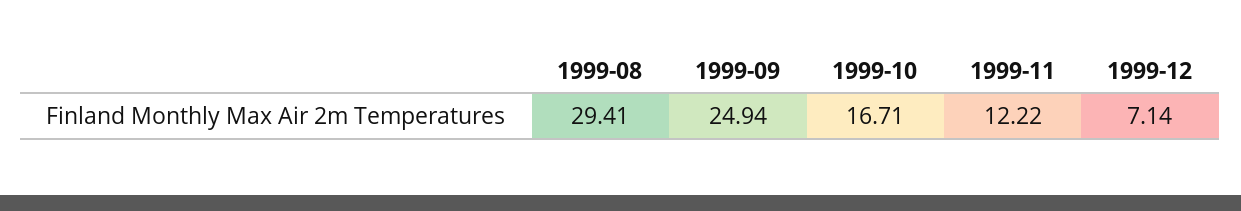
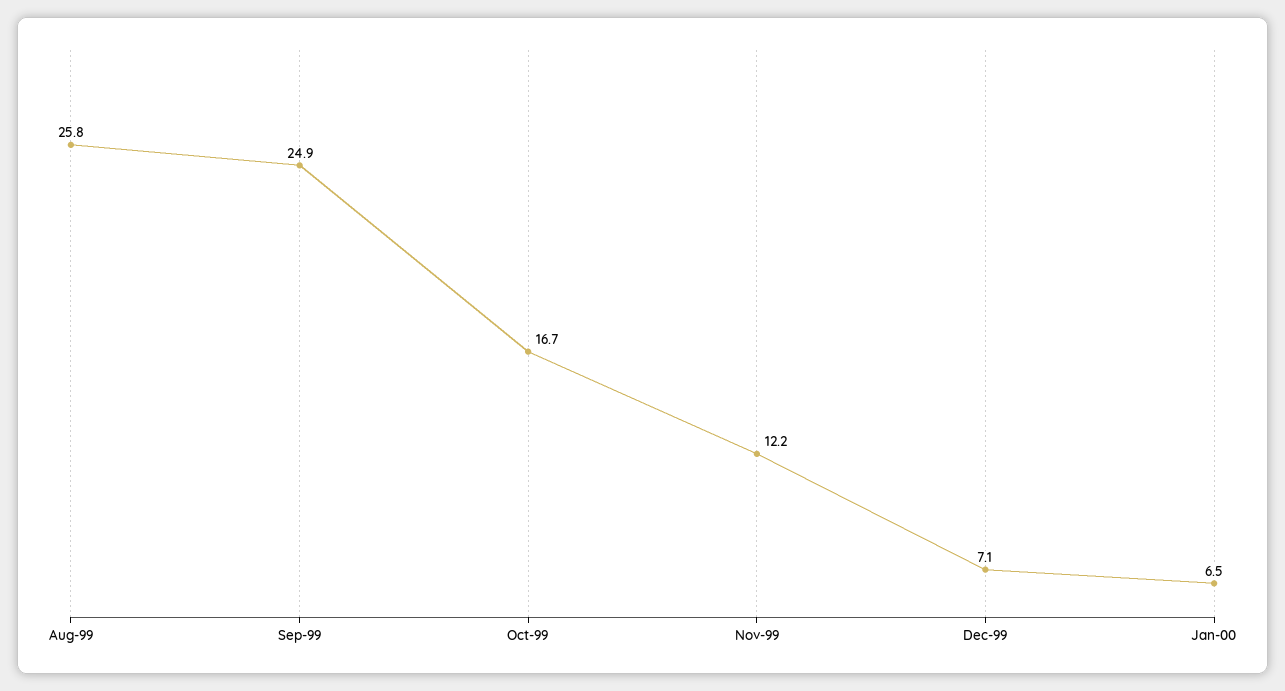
1999-08: 29.41 -> 25.8
Jan-00: none -> 6.5

